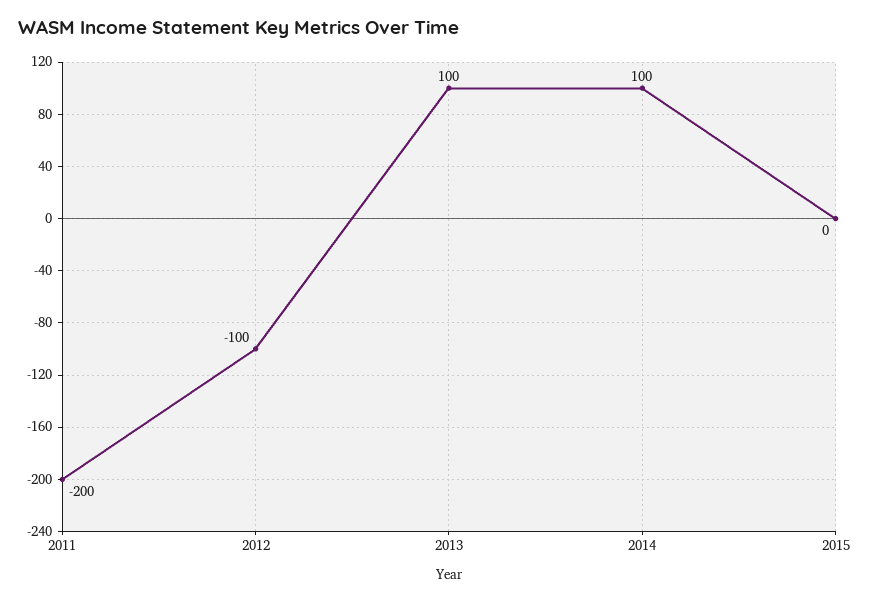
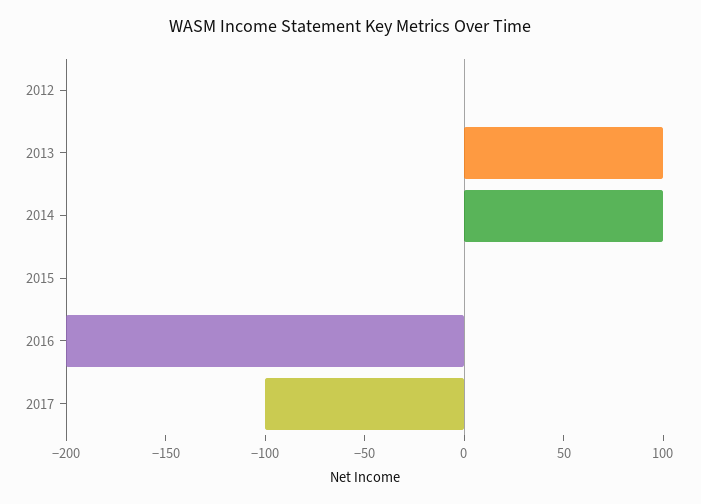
2011: -200 -> none
2012: -100 -> 0
2016: none -> -200
2017: none -> -100

